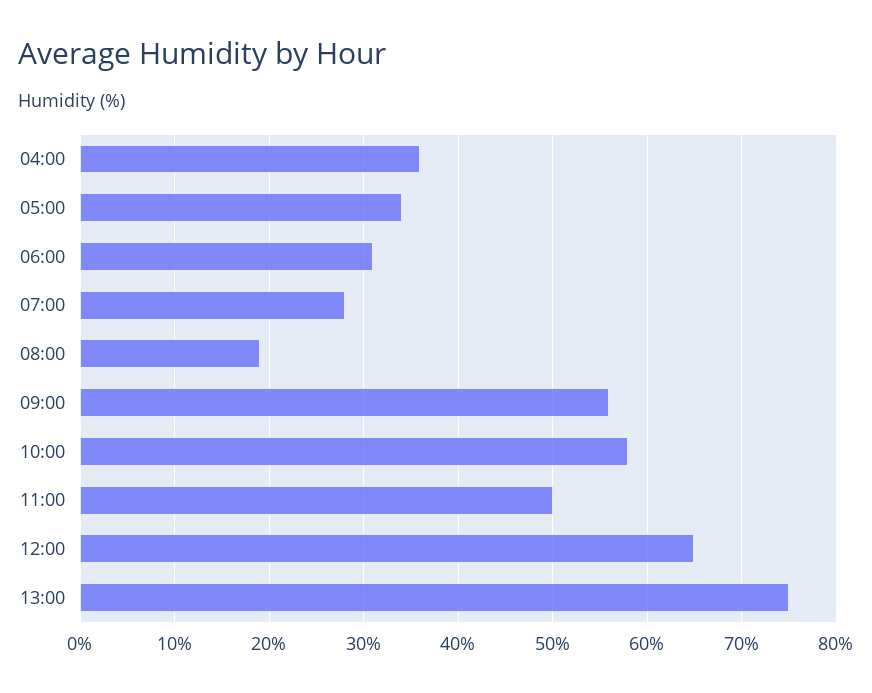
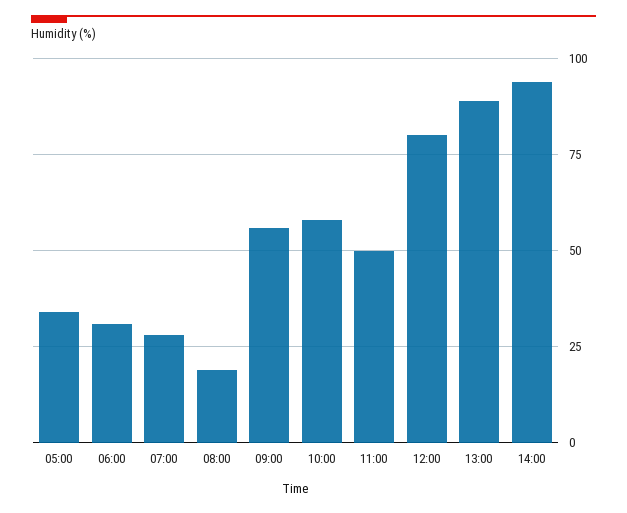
04:00: 36 -> none
12:00: 65 -> 80
13:00: 75 -> 90
14:00: none -> 95

